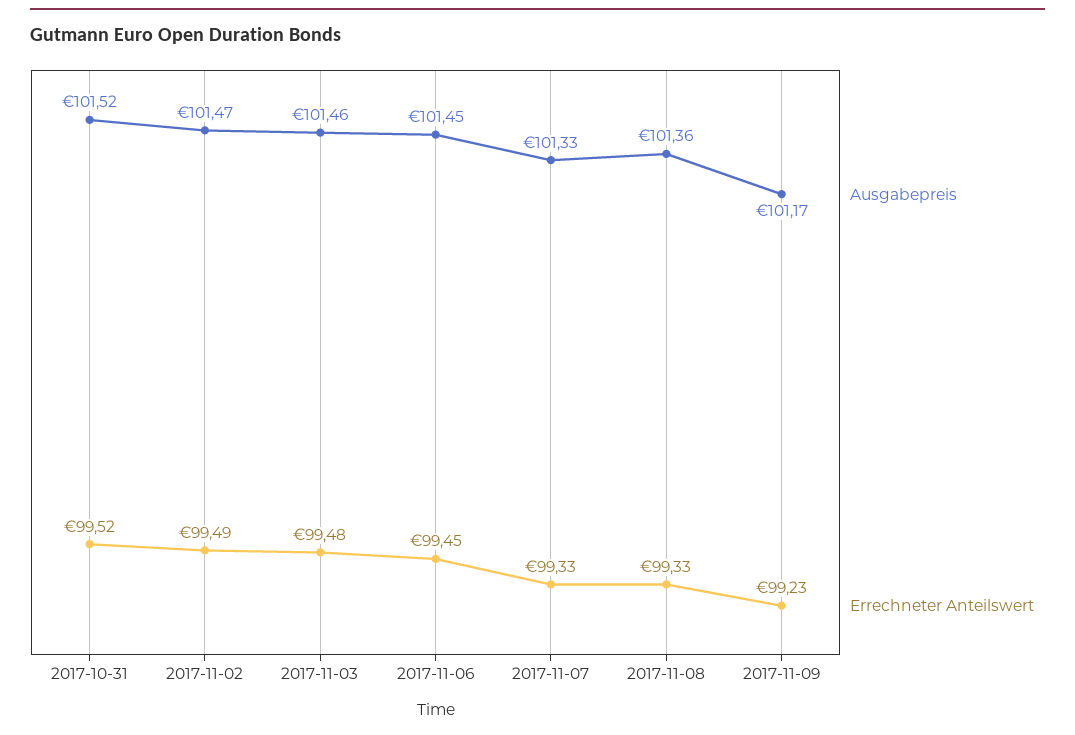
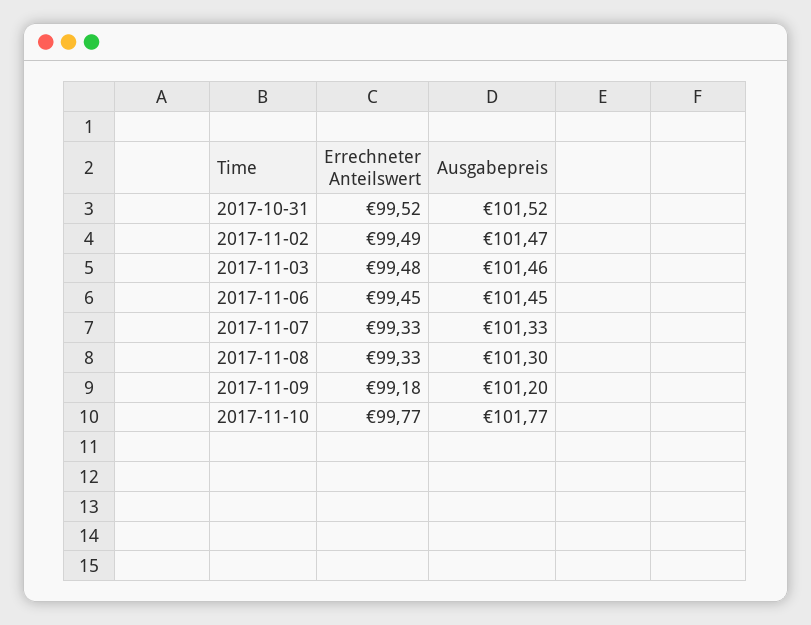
Ausgabepreis, 2017-11-08: 101.36 -> 101.3
Ausgabepreis, 2017-11-09: 101.17 -> 101.2
Errechneter Anteilswert, 2017-11-09: 99.23 -> 99.18
Errechneter Anteilswert, 2017-11-10: none -> 99.77
Ausgabepreis, 2017-11-10: none -> 101.77

